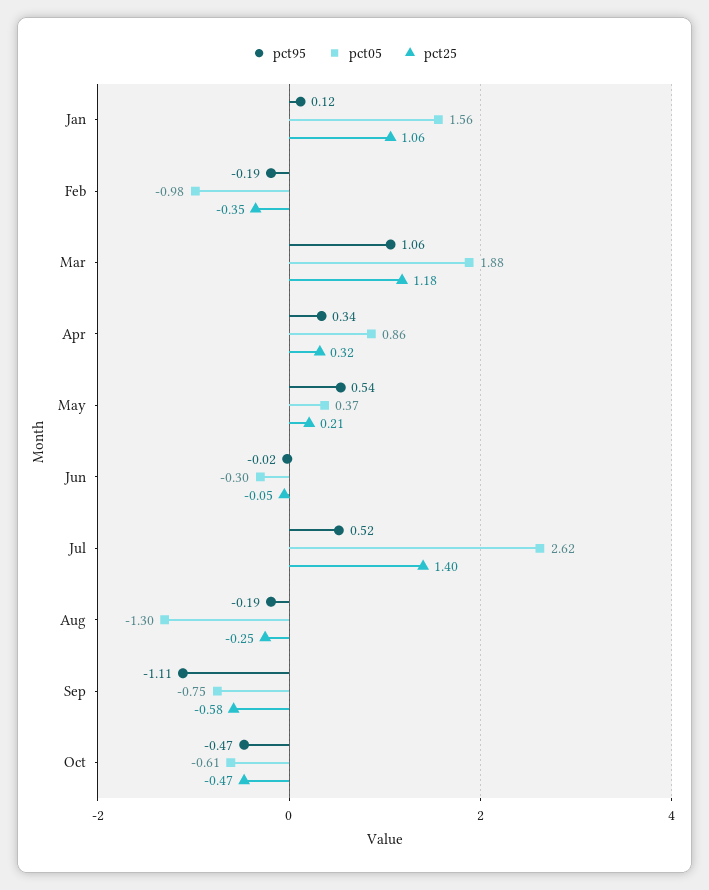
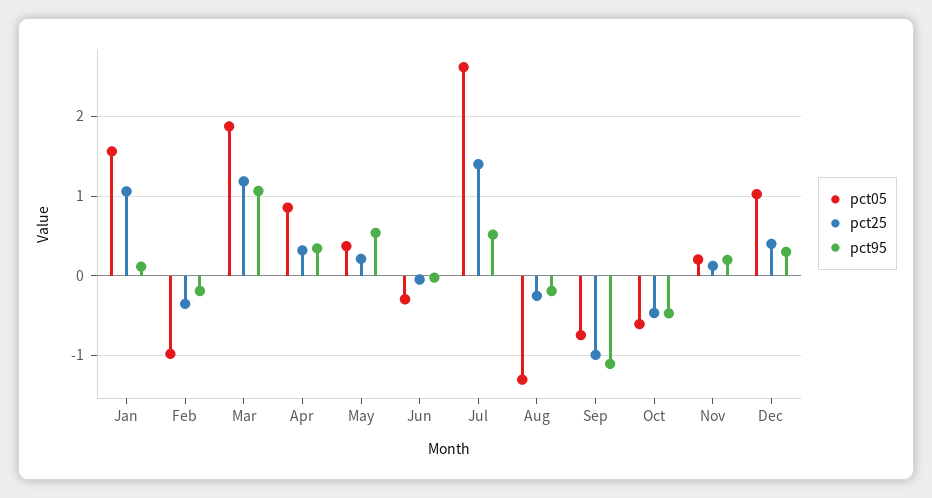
pct25, Sep: -0.58 -> -1
pct05, Nov: none -> 0.2
pct25, Nov: none -> 0.1
pct95, Nov: none -> 0.2
pct05, Dec: none -> 1
pct25, Dec: none -> 0.4
pct95, Dec: none -> 0.3

